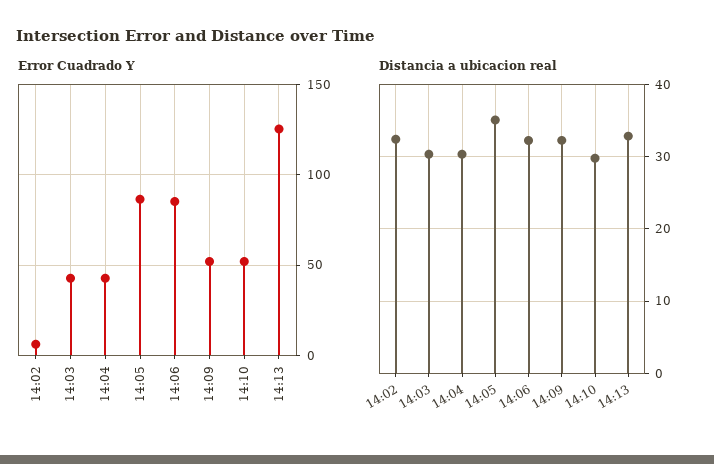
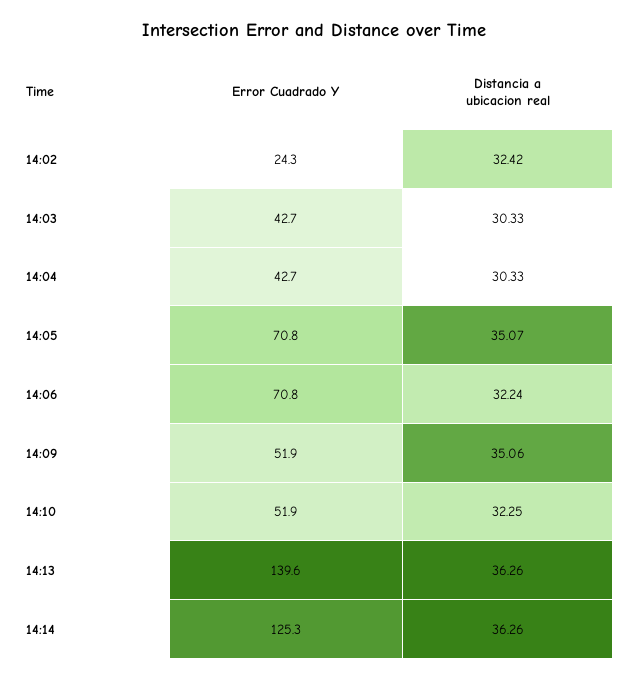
Error Cuadrado Y, 14:02: 5 -> 24.3
Error Cuadrado Y, 14:05: 85 -> 70.8
Error Cuadrado Y, 14:06: 85 -> 70.8
Error Cuadrado Y, 14:13: 125 -> 139.6
Distancia a ubicacion real, 14:09: 32 -> 35.06
Distancia a ubicacion real, 14:10: 30 -> 32.25
Distancia a ubicacion real, 14:13: 33 -> 36.26
Error Cuadrado Y, 14:14: none -> 125.3
Distancia a ubicacion real, 14:14: none -> 36.26

